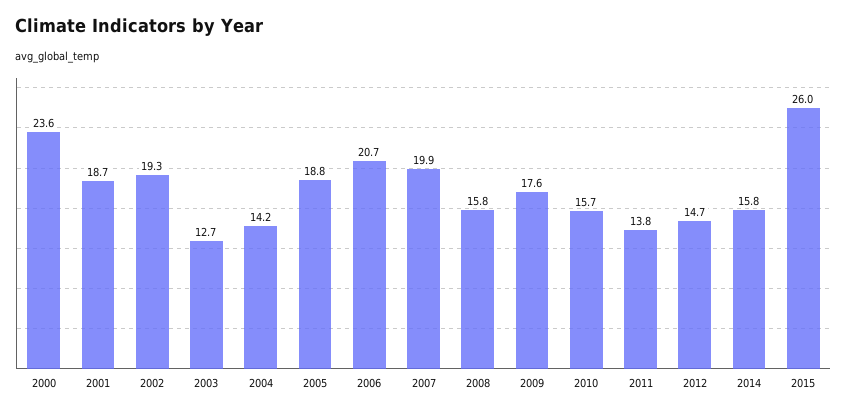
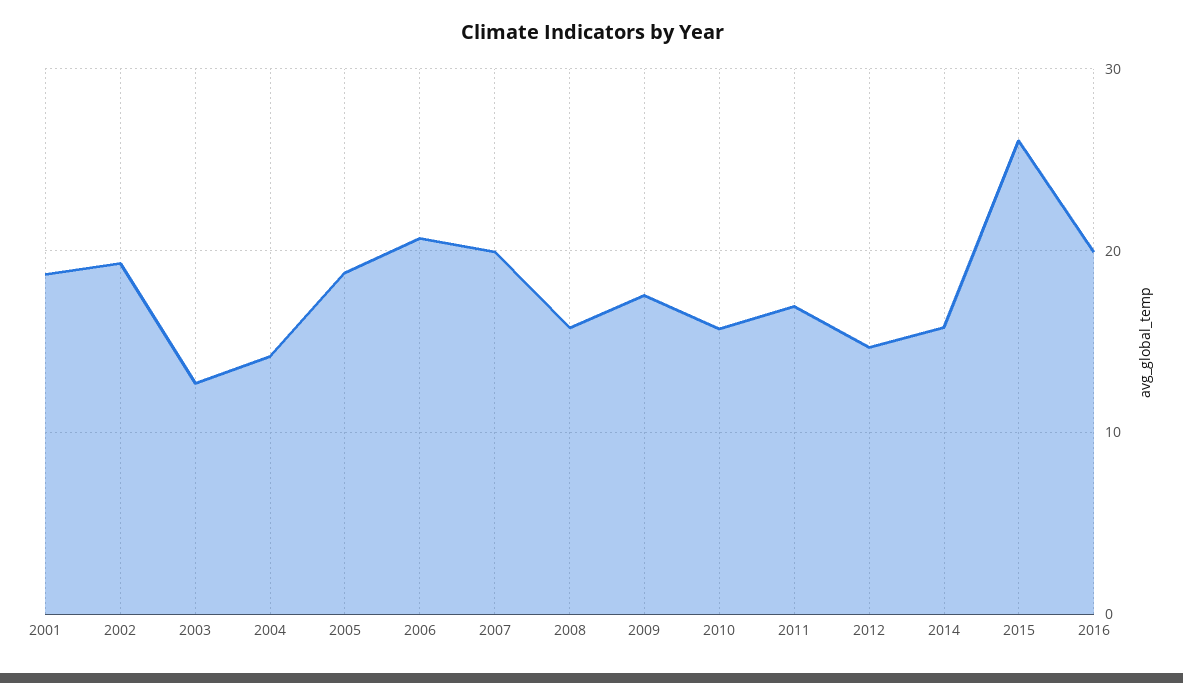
2000: 23.6 -> none
2011: 13.8 -> 17
2016: none -> 20

